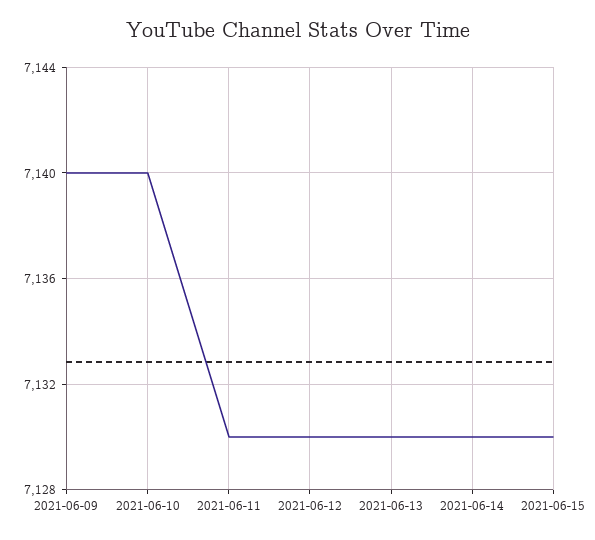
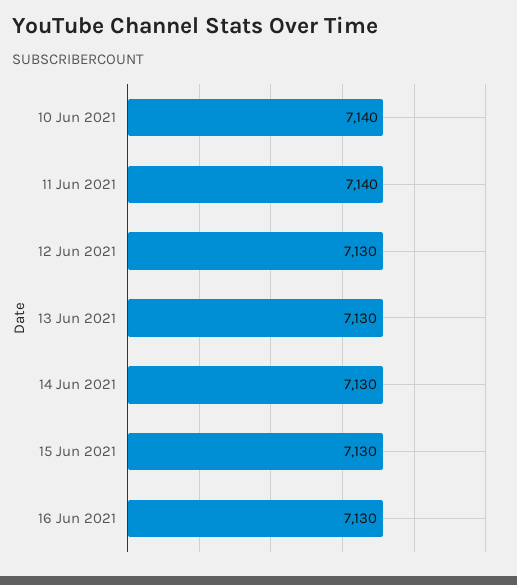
2021-06-09: 7140 -> none
2021-06-11: 7130 -> 7140
16 Jun 2021: none -> 7130

